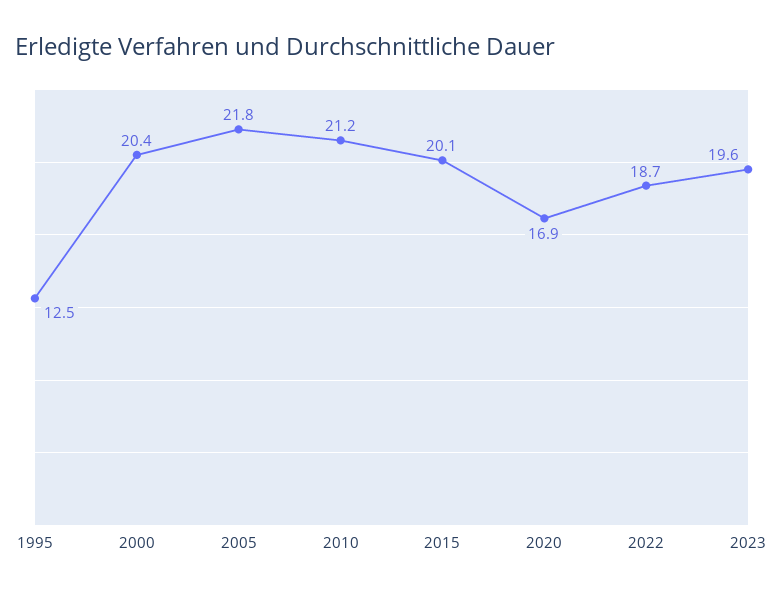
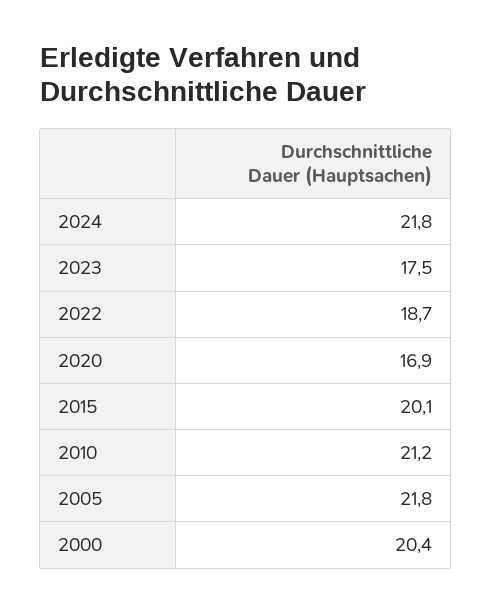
1995: 12.5 -> none
2023: 19.6 -> 17.5
2024: none -> 21.8

